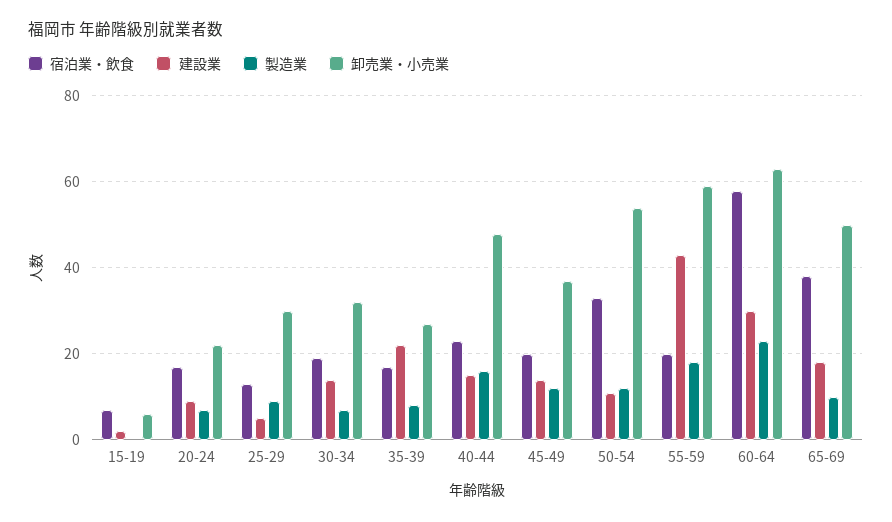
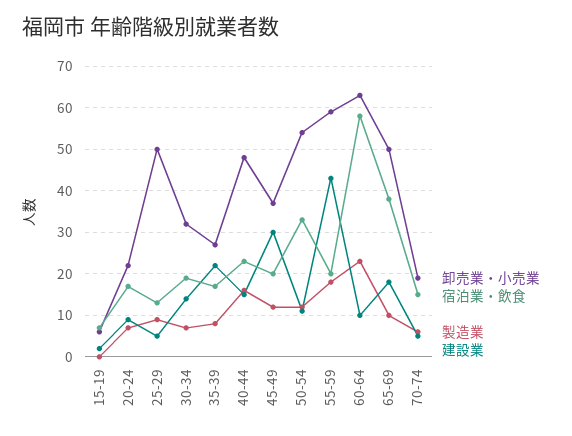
卸売業・小売業, 25-29: 30 -> 50
建設業, 45-49: 15 -> 30
建設業, 60-64: 30 -> 10
卸売業・小売業, 70-74: none -> 20
宿泊業・飲食, 70-74: none -> 15
製造業, 70-74: none -> 5
建設業, 70-74: none -> 5

